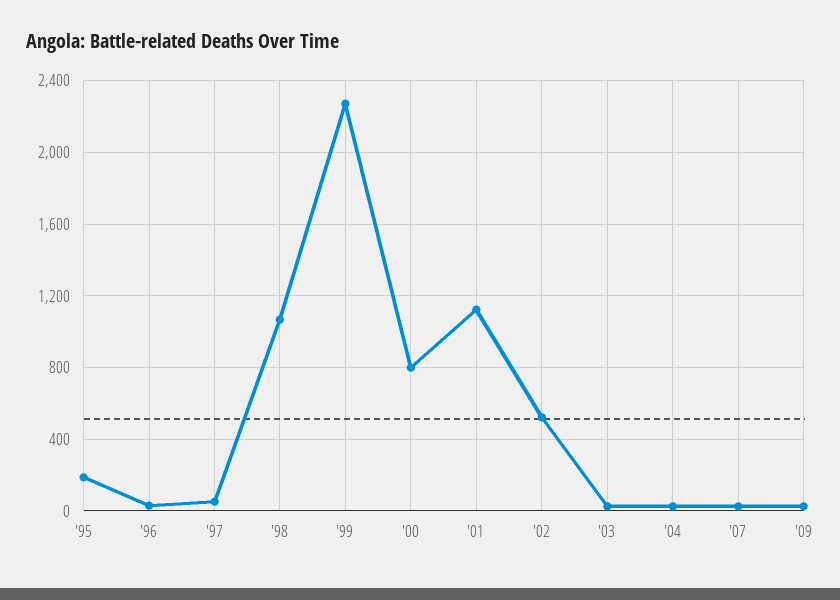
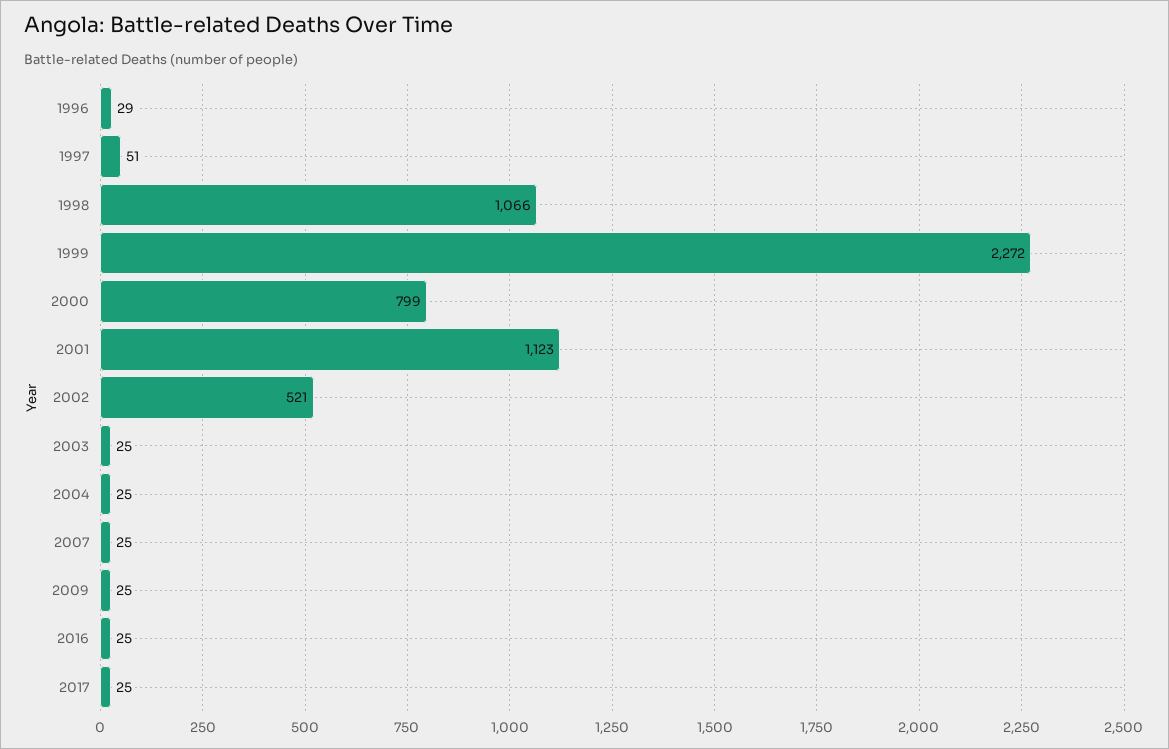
'95: 200 -> none
2016: none -> 25
2017: none -> 25

